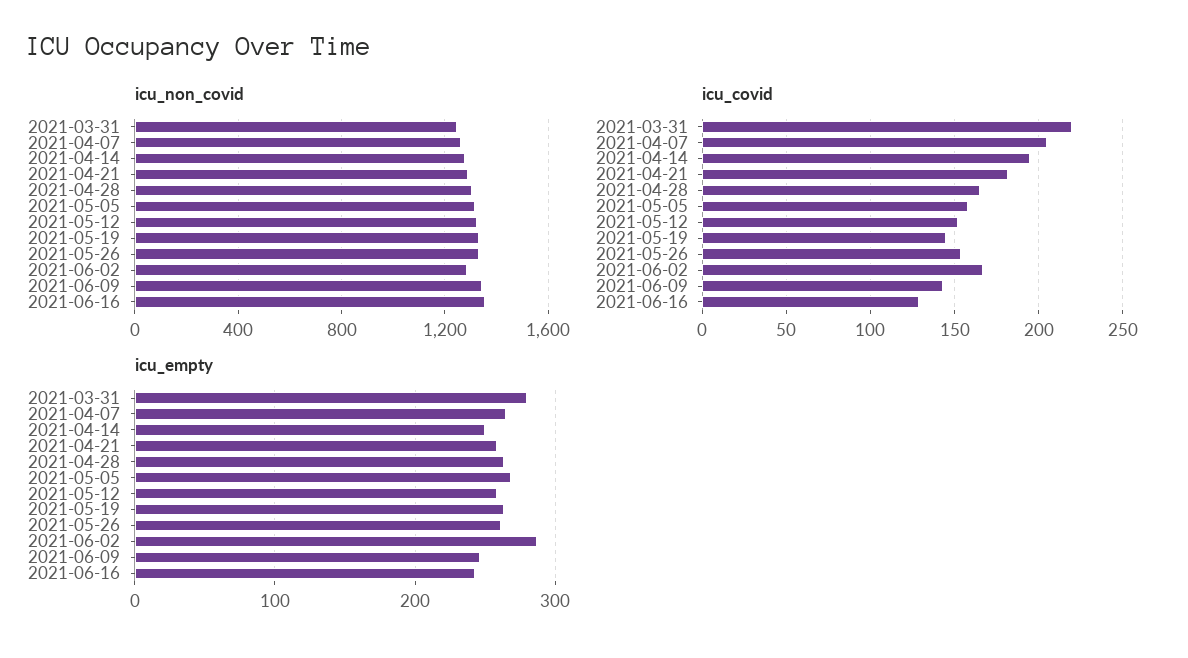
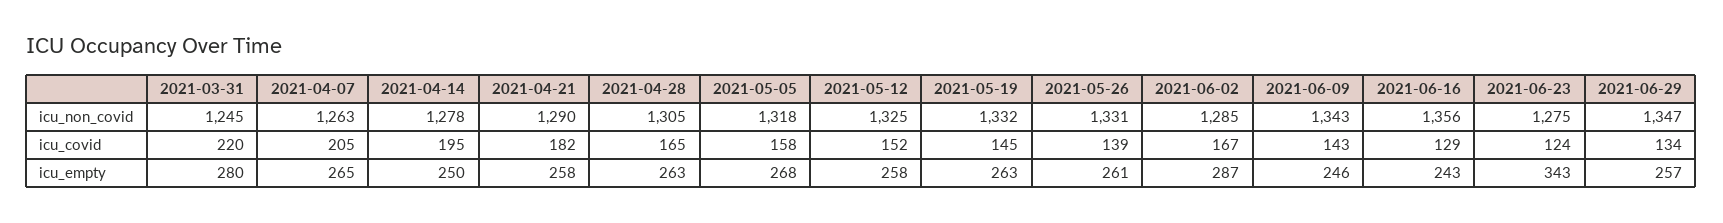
icu_covid, 2021-05-26: 155 -> 139
icu_non_covid, 2021-06-23: none -> 1275
icu_non_covid, 2021-06-29: none -> 1347
icu_covid, 2021-06-23: none -> 124
icu_covid, 2021-06-29: none -> 134
icu_empty, 2021-06-23: none -> 343
icu_empty, 2021-06-29: none -> 257

